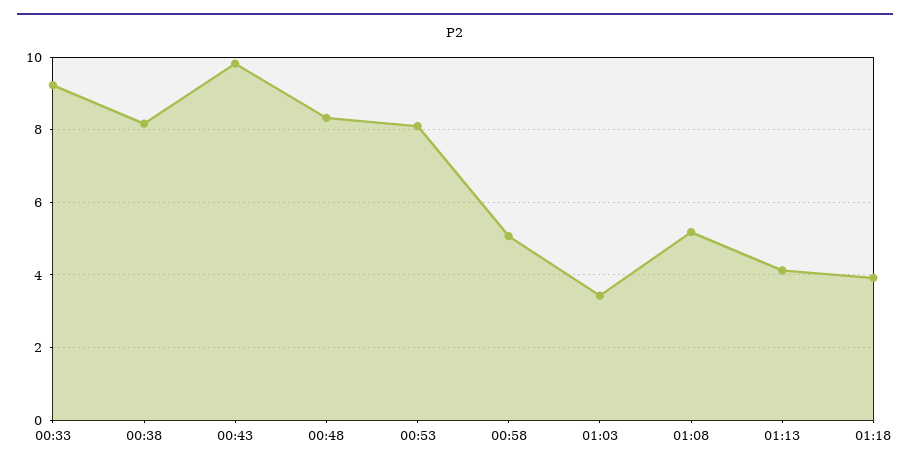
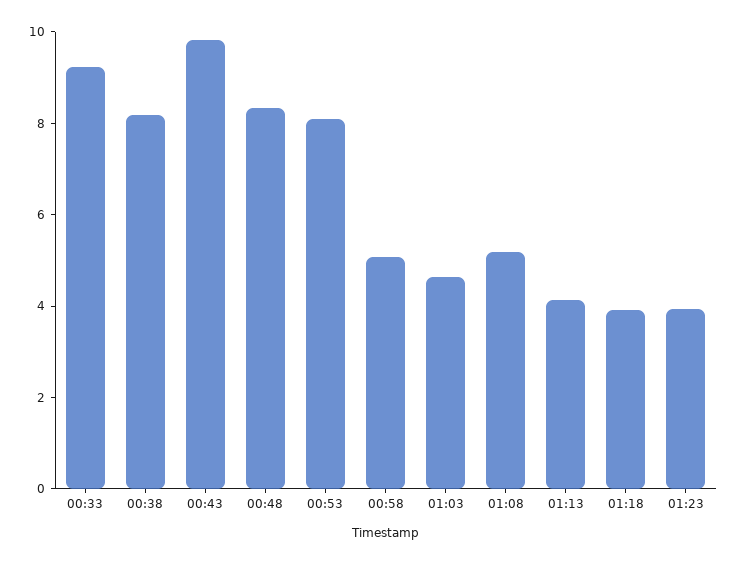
01:03: 3.4 -> 4.5
01:23: none -> 4

